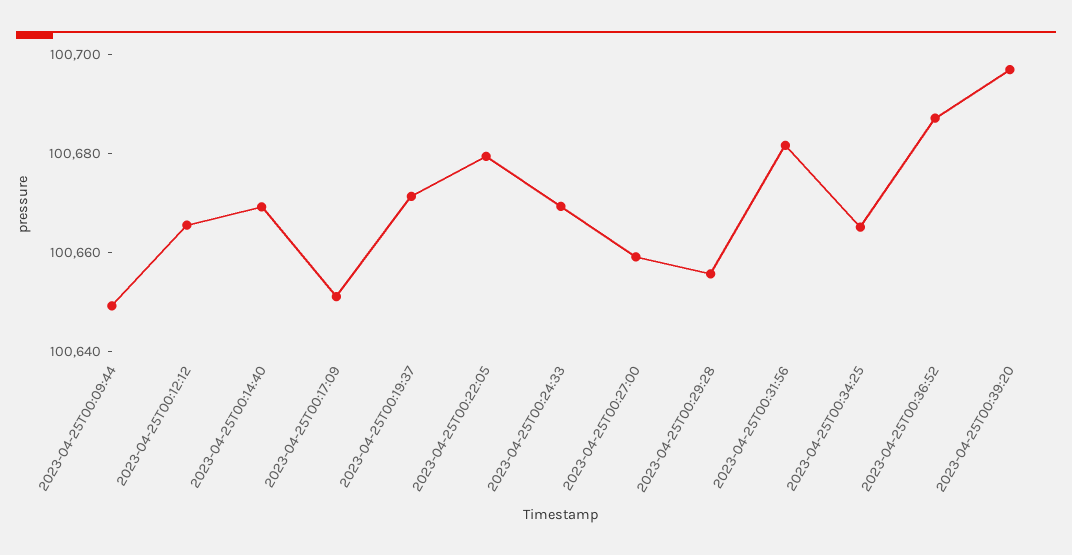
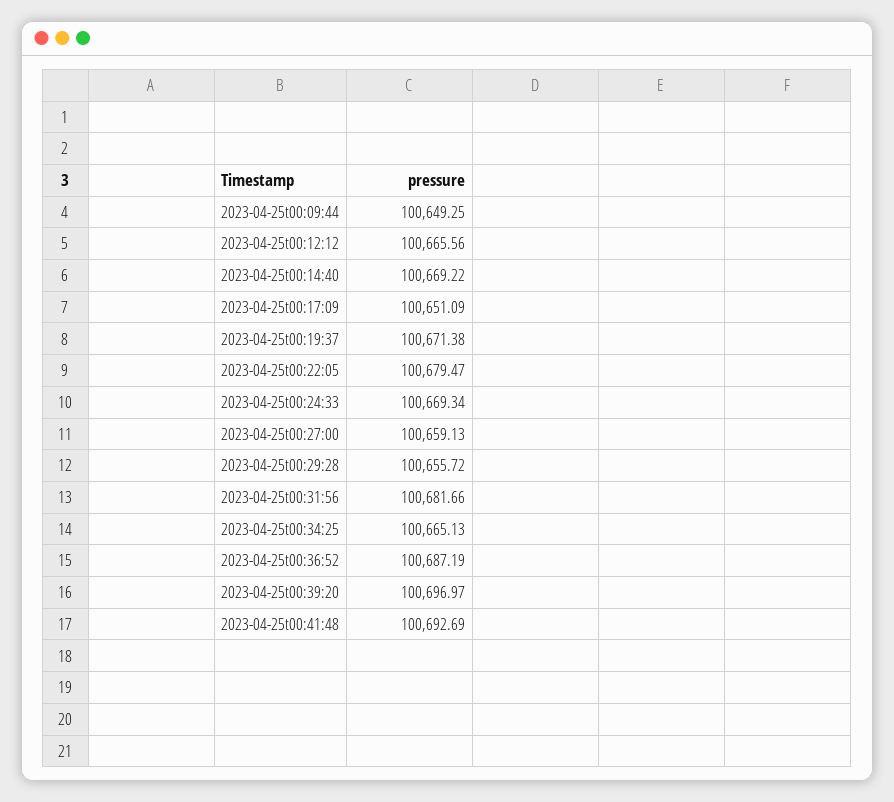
2023-04-25t00:41:48: none -> 100692.69

